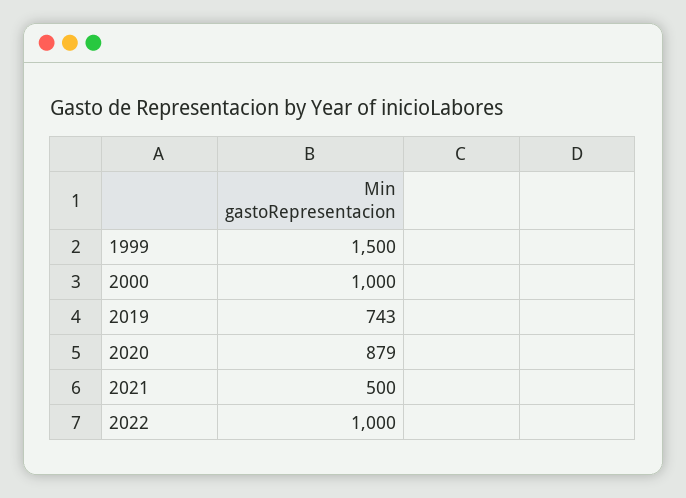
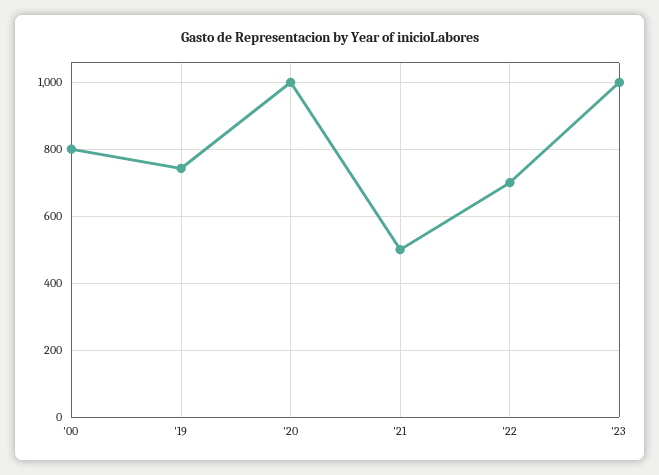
1999: 1500 -> none
2000: 1000 -> 800
2020: 879 -> 1000
2022: 1000 -> 700
'23: none -> 1000

